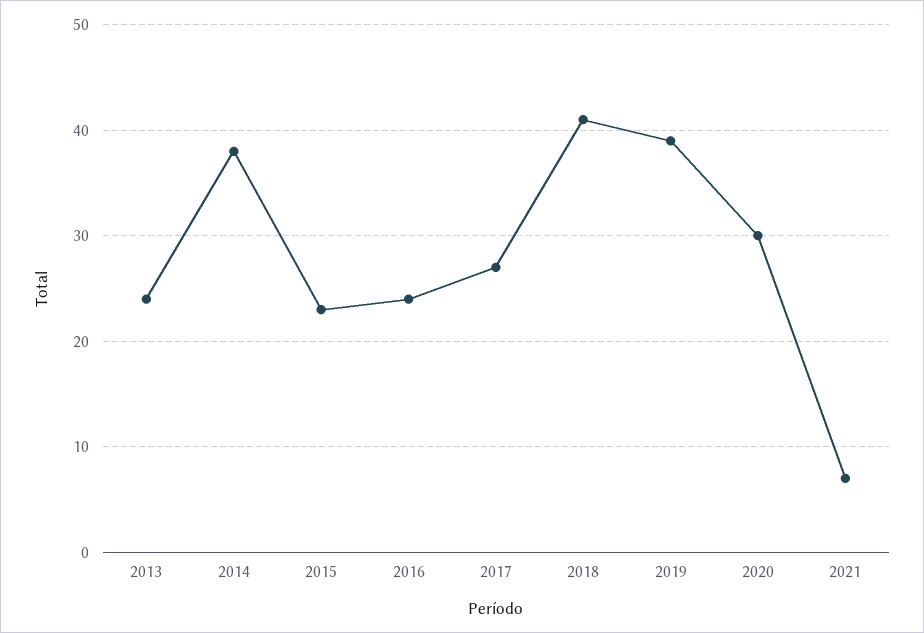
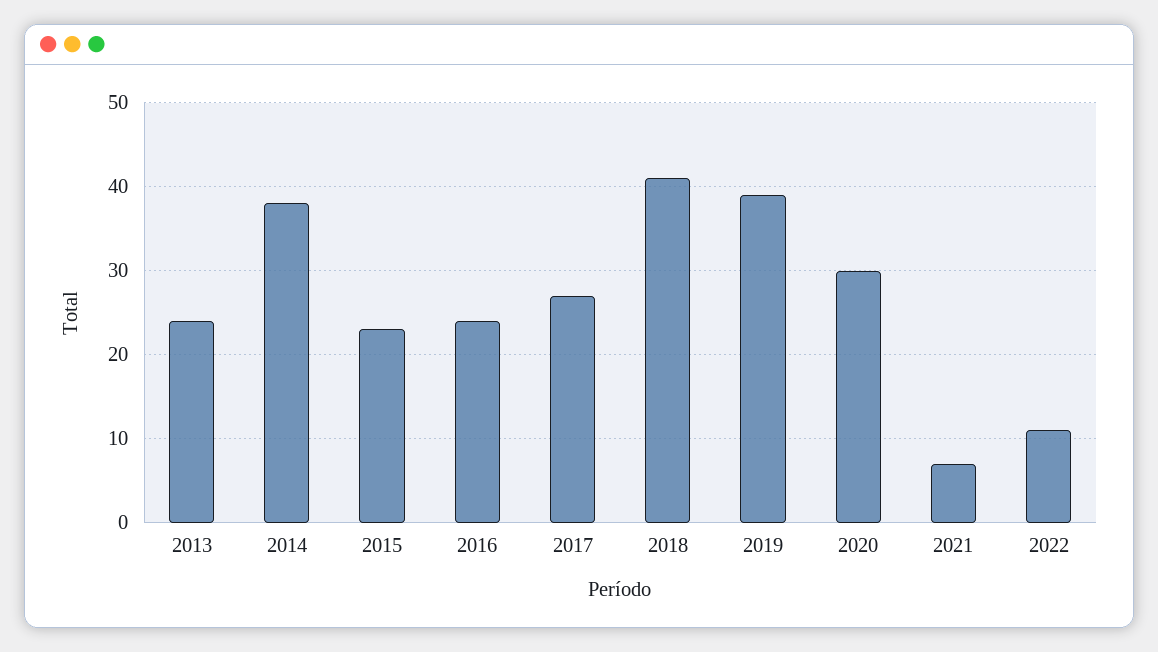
2022: none -> 11

